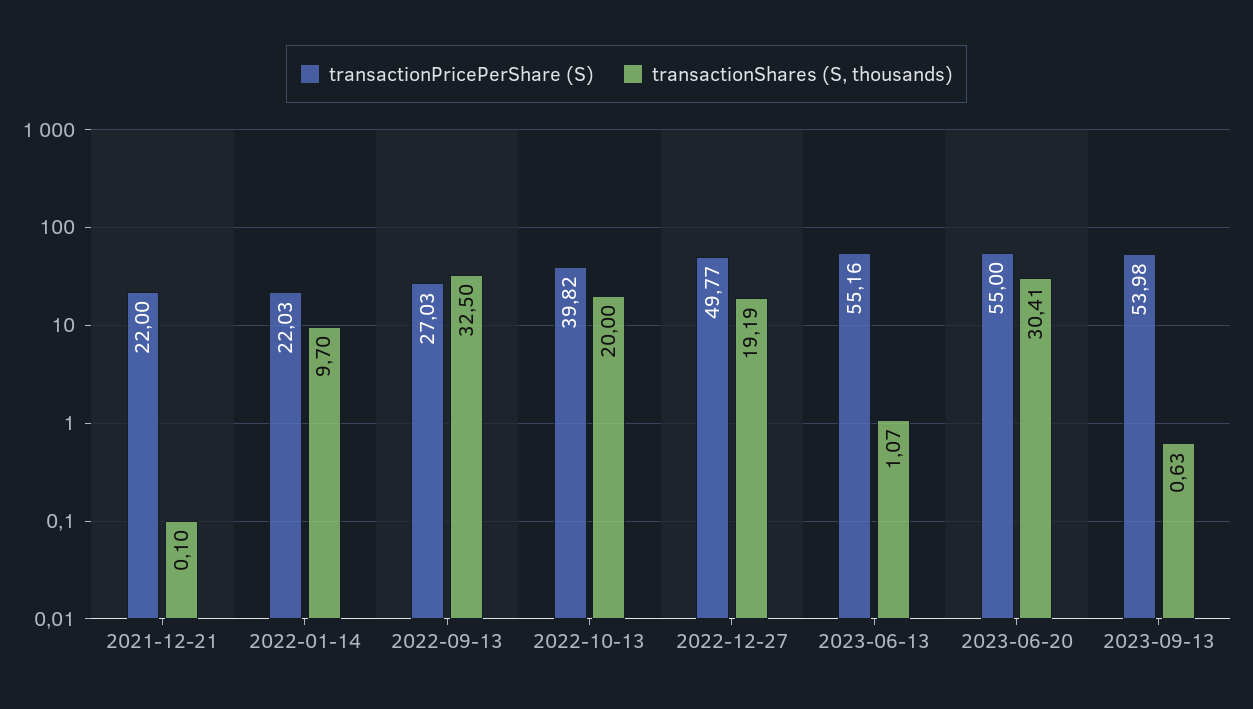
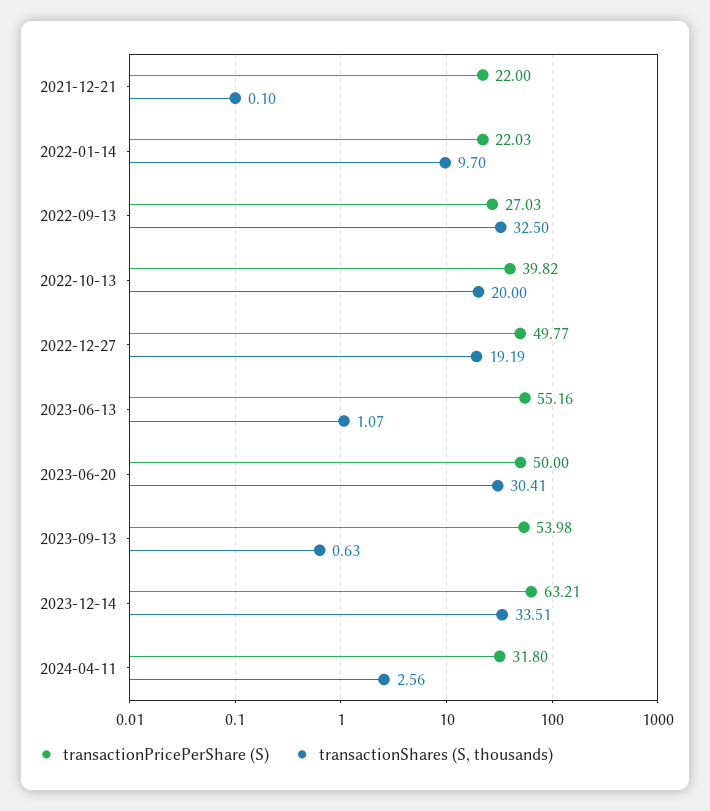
transactionPricePerShare (S), 2023-06-20: 55 -> 50
transactionPricePerShare (S), 2023-12-14: none -> 63.21
transactionShares (S, thousands), 2023-12-14: none -> 33.51
transactionPricePerShare (S), 2024-04-11: none -> 31.8
transactionShares (S, thousands), 2024-04-11: none -> 2.56

